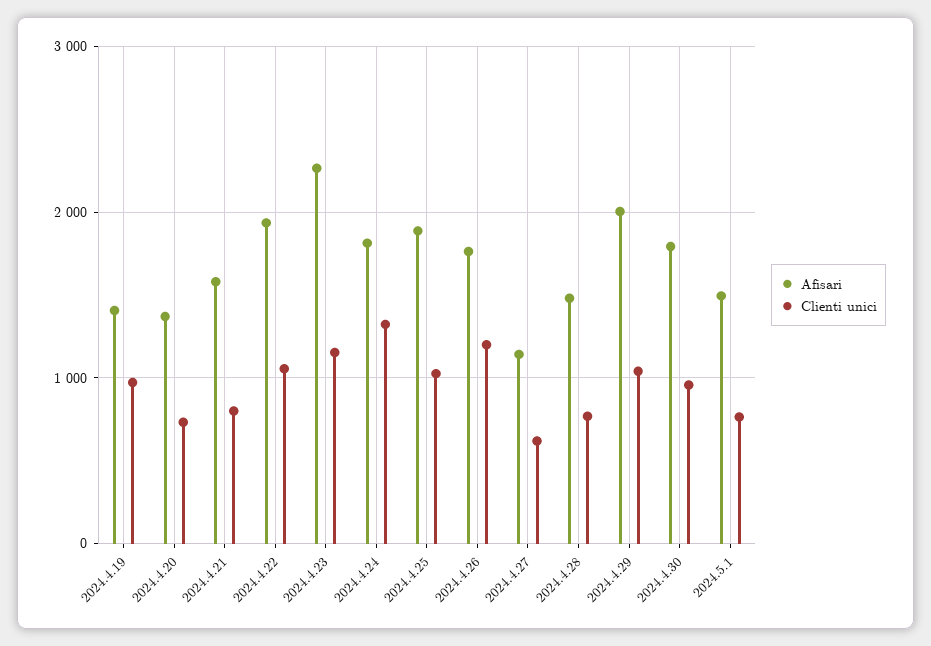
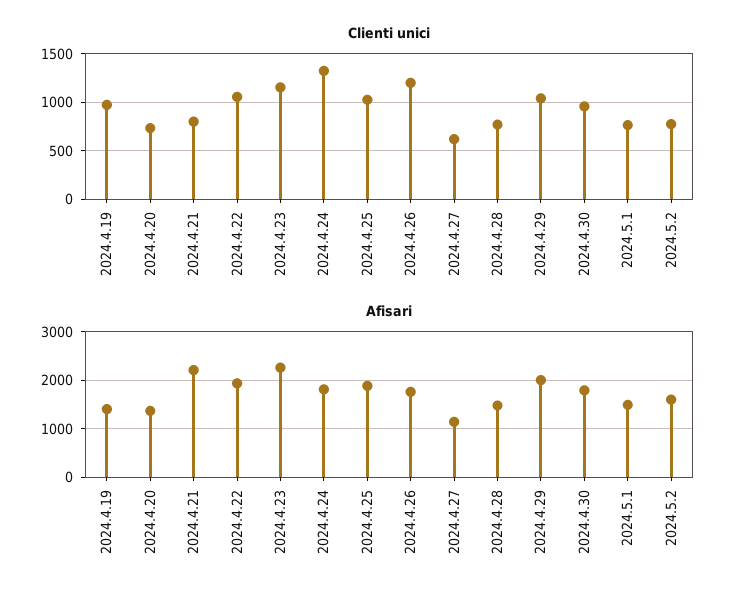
Afisari, 2024.4.21: 1600 -> 2200
Clienti unici, 2024.5.2: none -> 800
Afisari, 2024.5.2: none -> 1600

